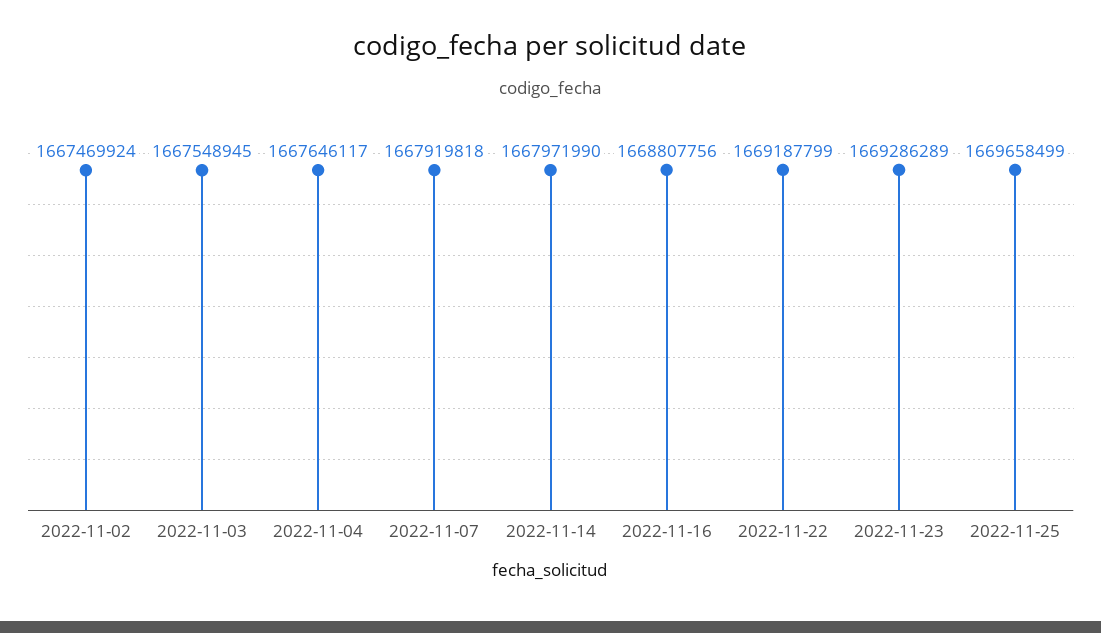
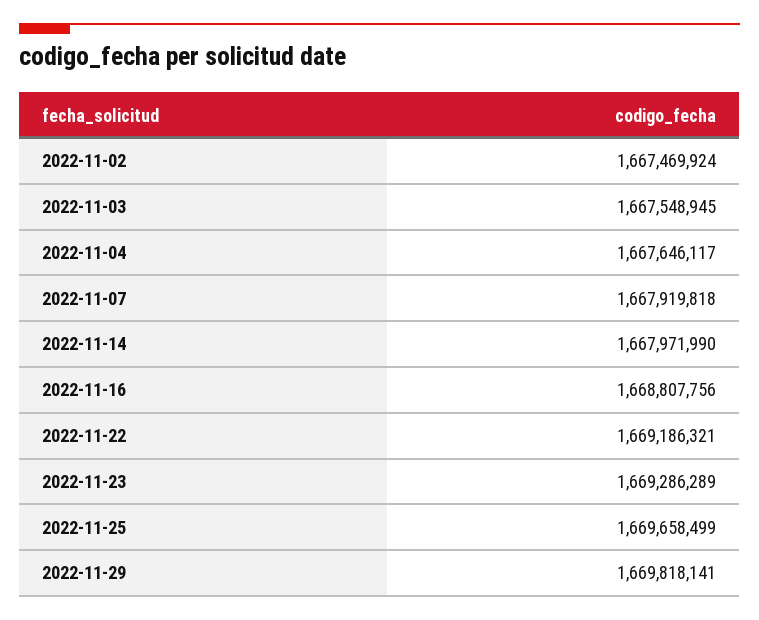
2022-11-22: 1669187799 -> 1669186321
2022-11-29: none -> 1669818141

